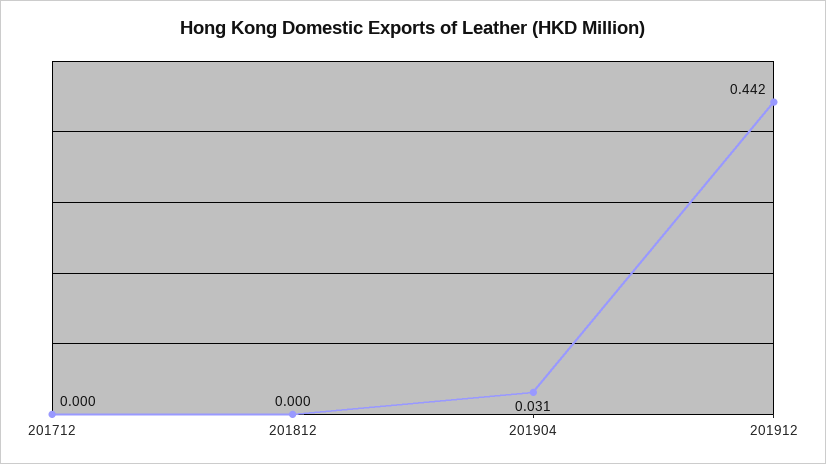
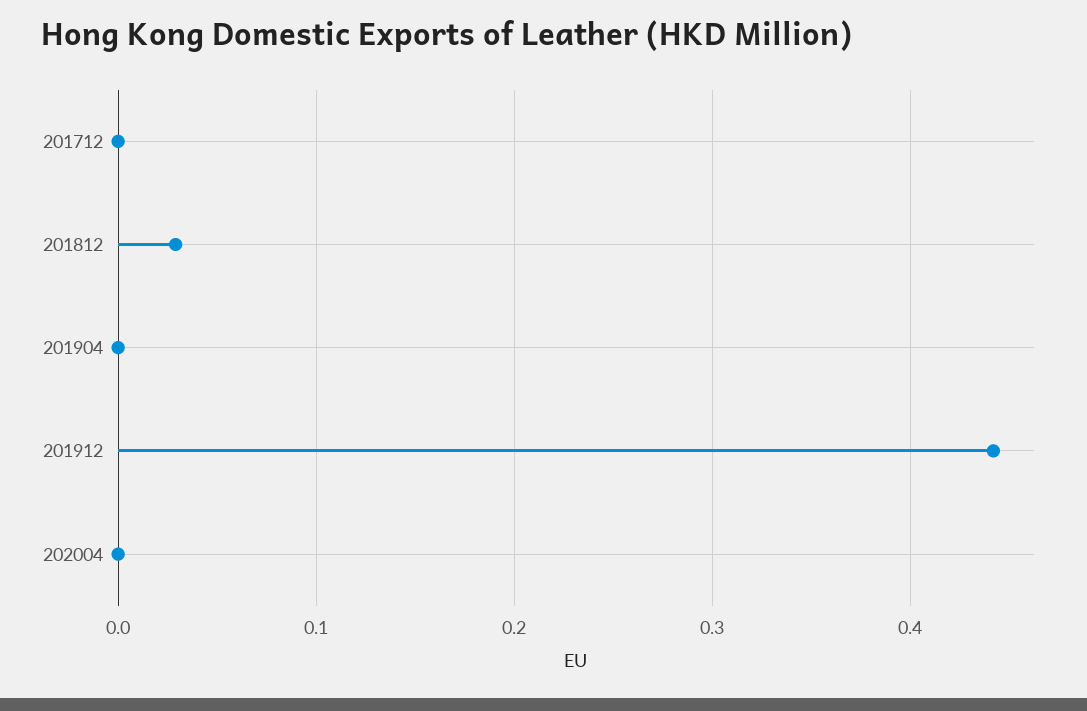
201812: 0 -> 0.03
201904: 0.031 -> 0
202004: none -> 0

